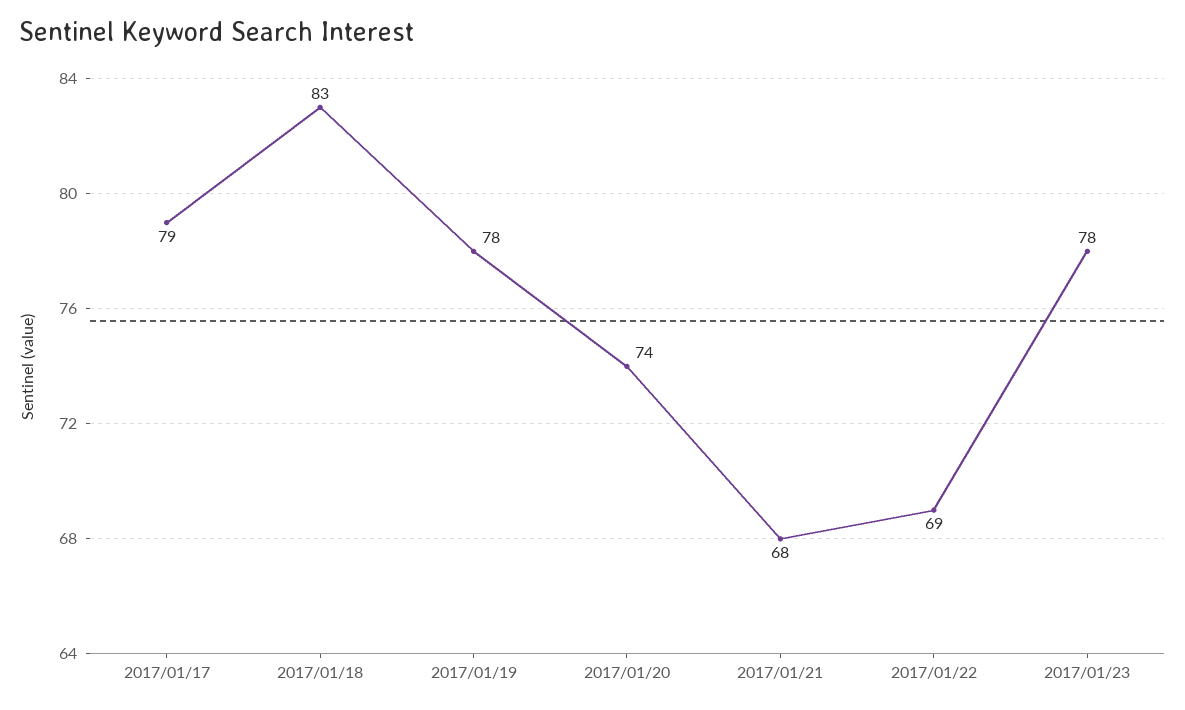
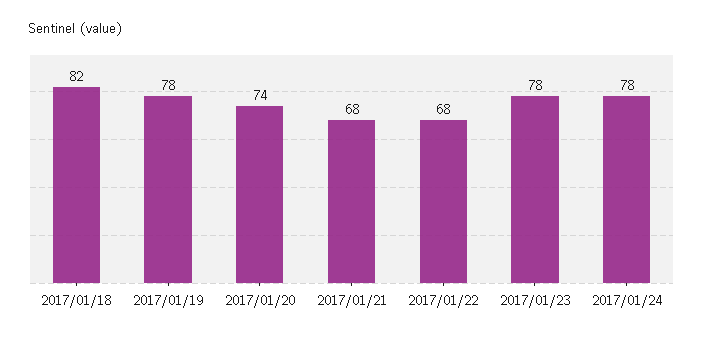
2017/01/17: 79 -> none
2017/01/18: 83 -> 82
2017/01/22: 69 -> 68
2017/01/24: none -> 78

